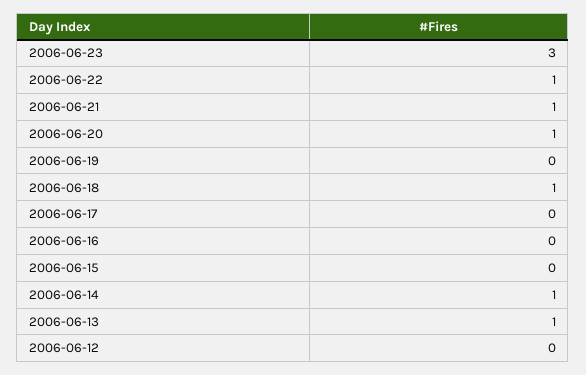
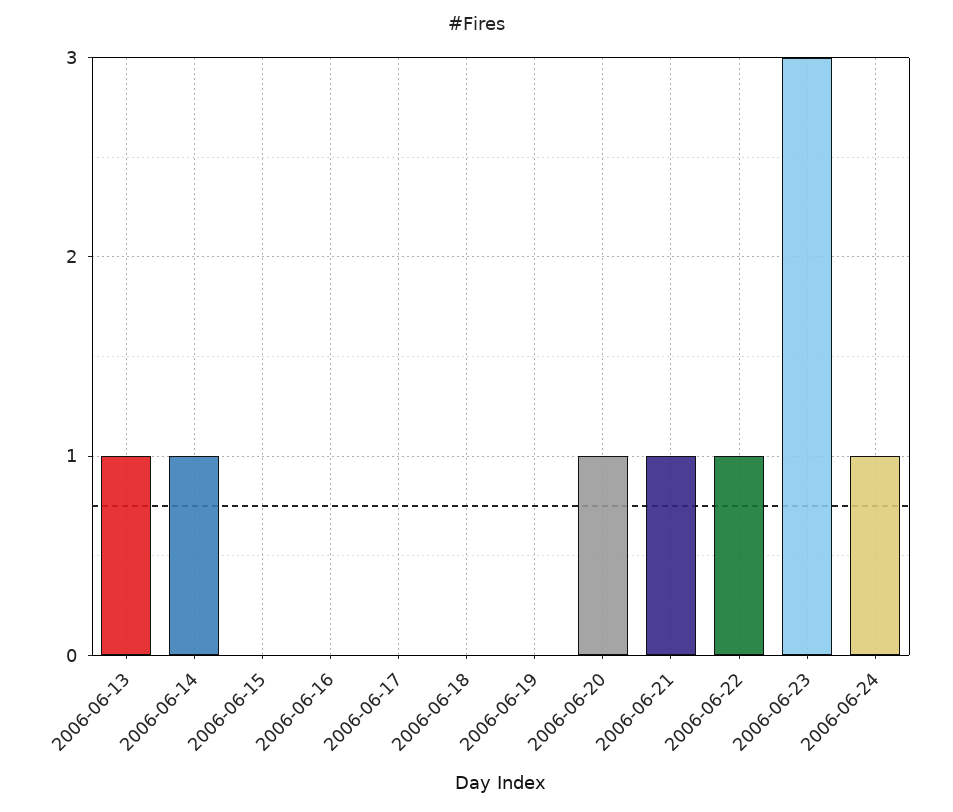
2006-06-18: 1 -> 0
2006-06-12: 0 -> none
2006-06-24: none -> 1

